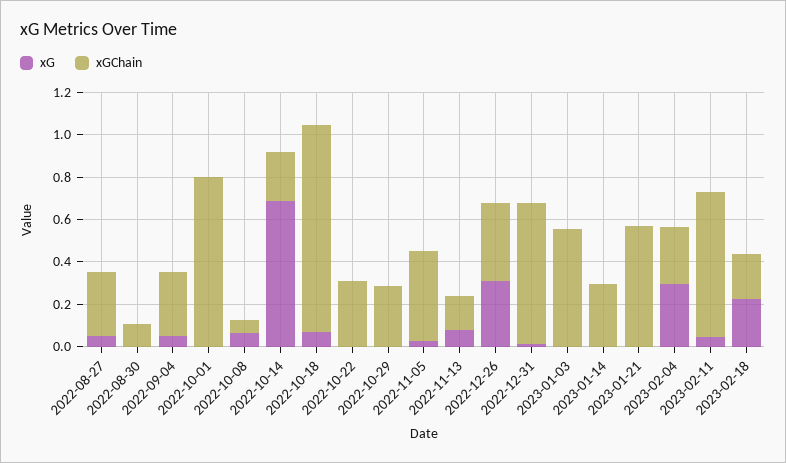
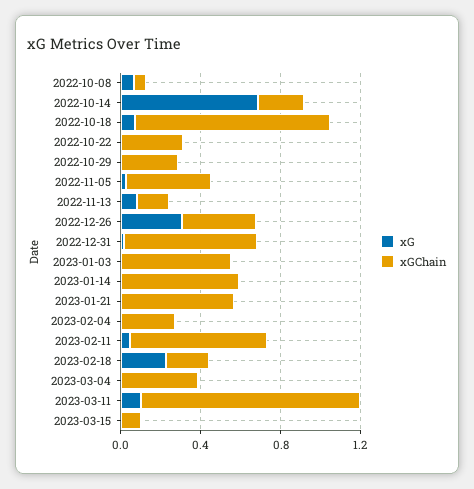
xG, 2022-08-27: 0.05 -> none
xGChain, 2022-08-27: 0.3 -> none
xG, 2022-08-30: 0 -> none
xGChain, 2022-08-30: 0.1 -> none
xG, 2022-09-04: 0.05 -> none
xGChain, 2022-09-04: 0.3 -> none
xG, 2022-10-01: 0 -> none
xGChain, 2022-10-01: 0.8 -> none
xGChain, 2023-01-14: 0.3 -> 0.6
xG, 2023-02-04: 0.3 -> 0
xG, 2023-03-04: none -> 0
xGChain, 2023-03-04: none -> 0.4
xG, 2023-03-11: none -> 0.1
xGChain, 2023-03-11: none -> 1.1
xG, 2023-03-15: none -> 0
xGChain, 2023-03-15: none -> 0.1

